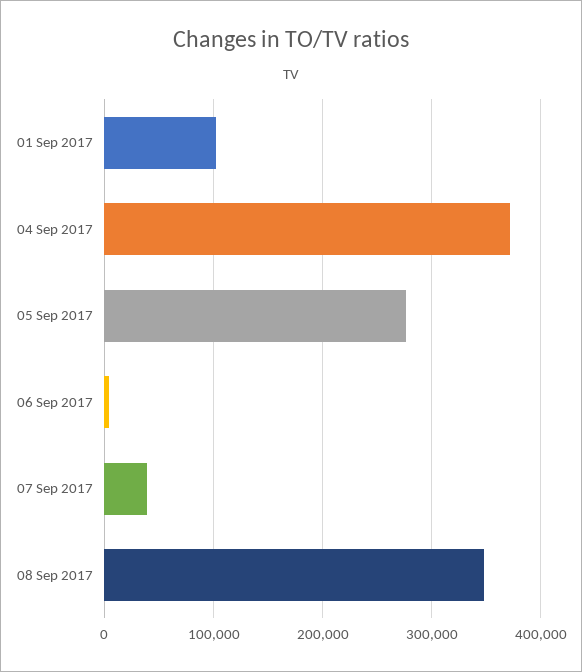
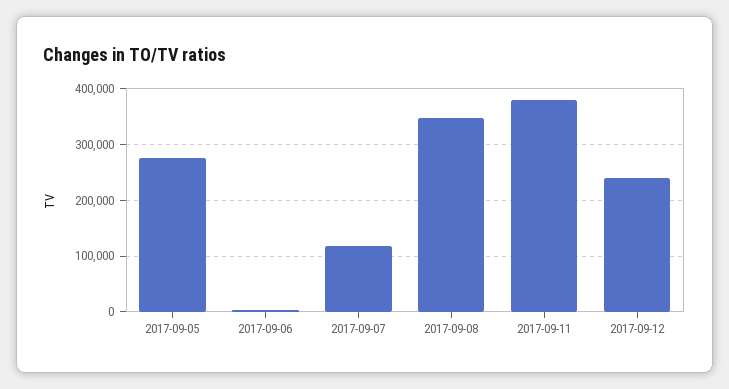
01 Sep 2017: 100000 -> none
04 Sep 2017: 370000 -> none
07 Sep 2017: 40000 -> 120000
2017-09-11: none -> 380000
2017-09-12: none -> 240000

